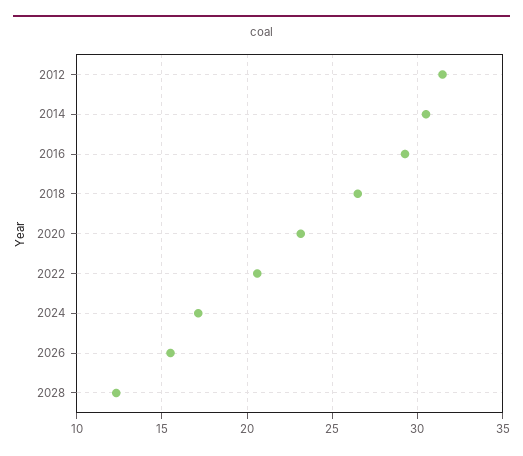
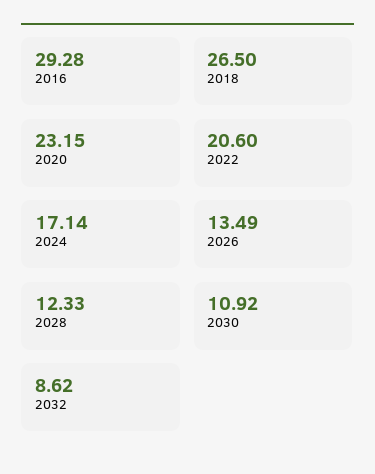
2012: 31.5 -> none
2014: 30.5 -> none
2026: 15.5 -> 13.49
2030: none -> 10.92
2032: none -> 8.62

